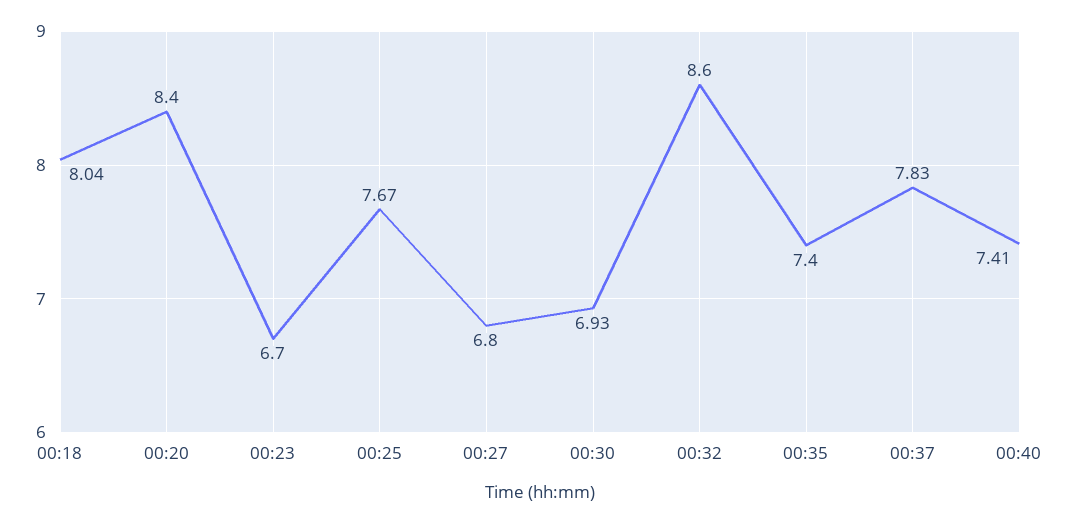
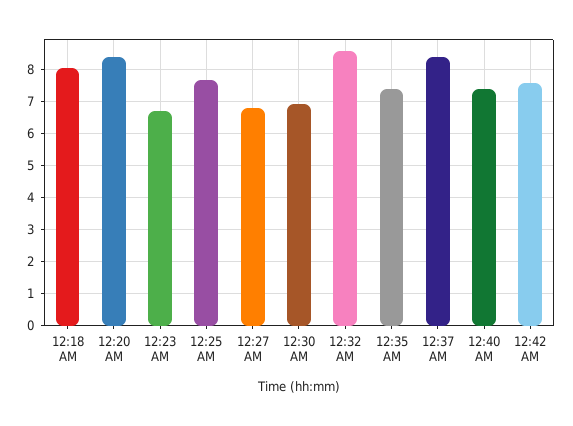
00:37: 7.83 -> 8.4
12:42 AM: none -> 7.6

